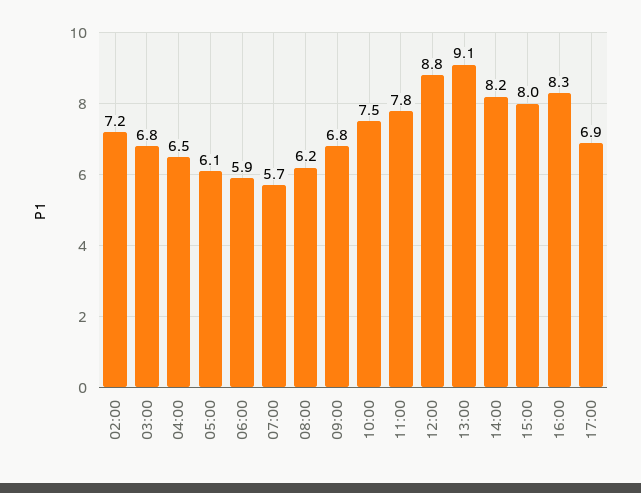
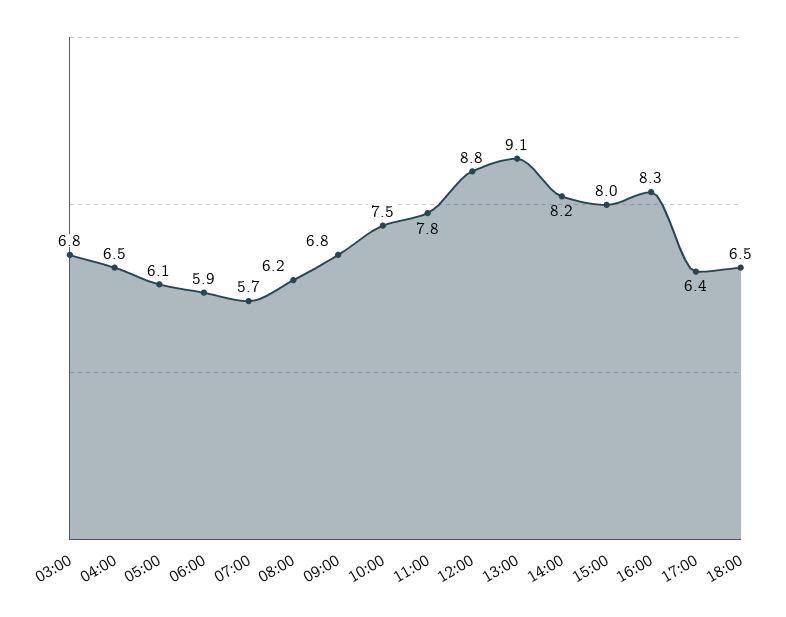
02:00: 7.2 -> none
17:00: 6.9 -> 6.4
18:00: none -> 6.5

